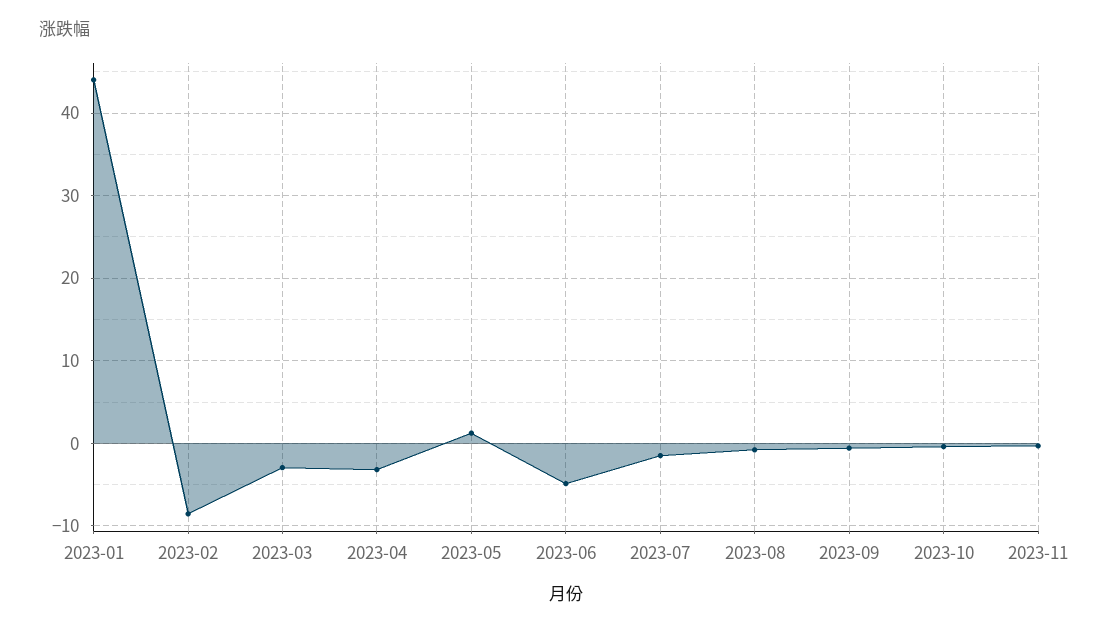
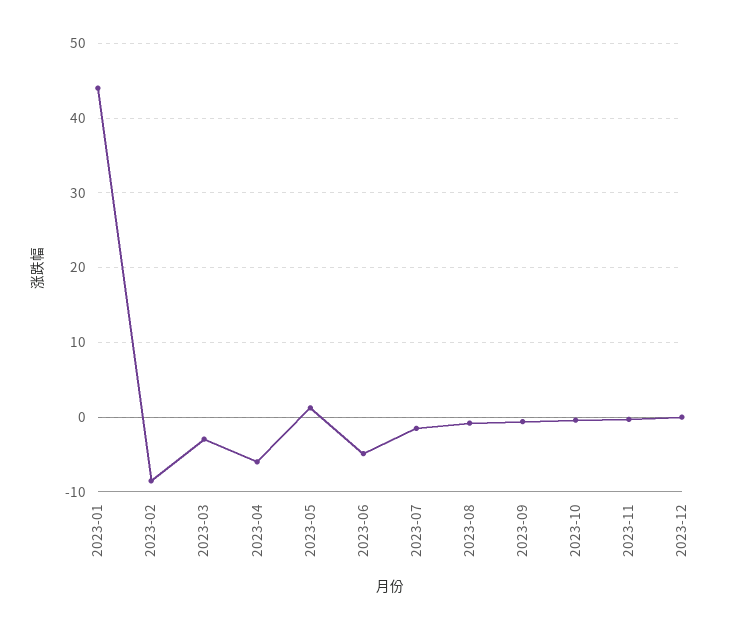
2023-04: -3 -> -6
2023-12: none -> 0

